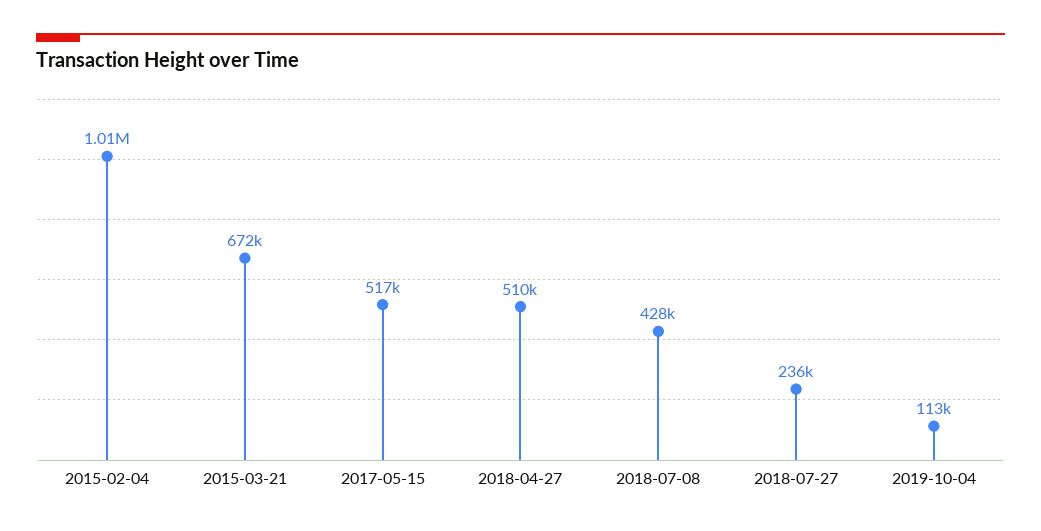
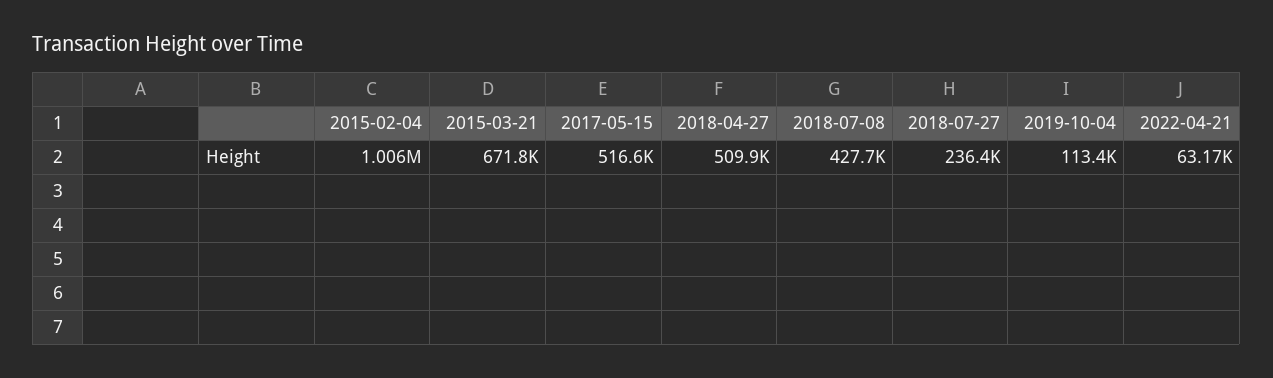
2022-04-21: none -> 63170

